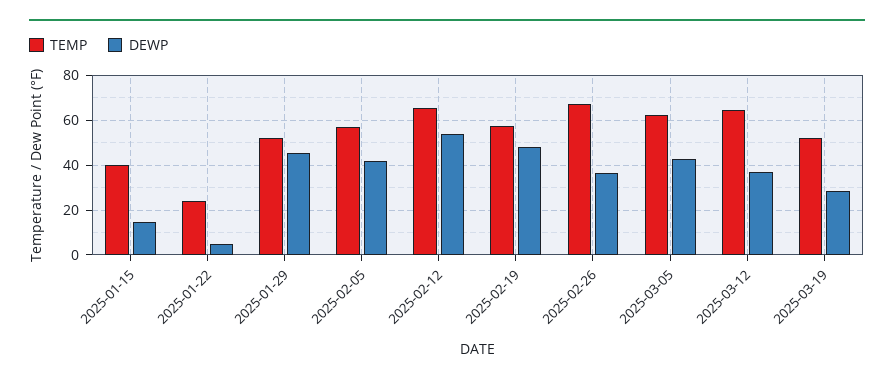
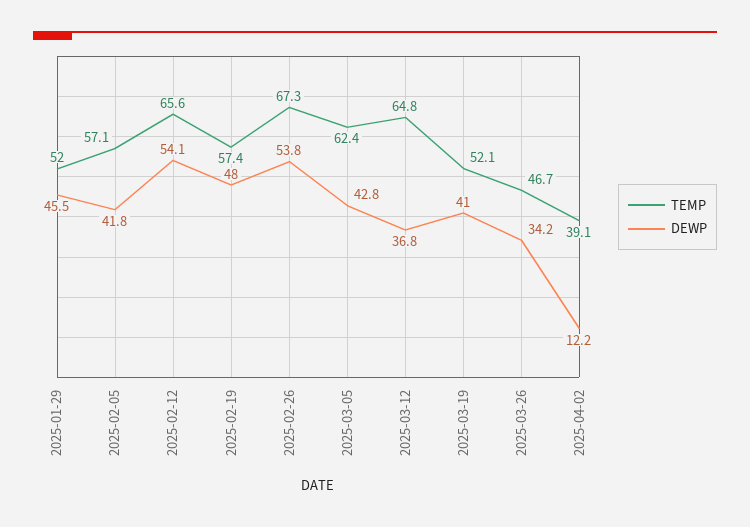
TEMP, 2025-01-15: 40 -> none
DEWP, 2025-01-15: 15 -> none
TEMP, 2025-01-22: 25 -> none
DEWP, 2025-01-22: 5 -> none
DEWP, 2025-02-26: 35 -> 53.8
DEWP, 2025-03-19: 30 -> 41
TEMP, 2025-03-26: none -> 46.7
DEWP, 2025-03-26: none -> 34.2
TEMP, 2025-04-02: none -> 39.1
DEWP, 2025-04-02: none -> 12.2

